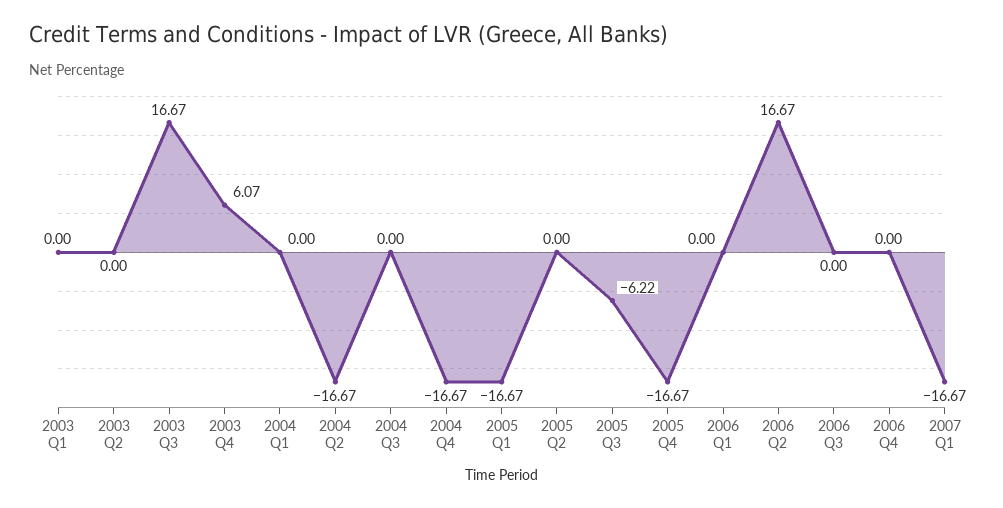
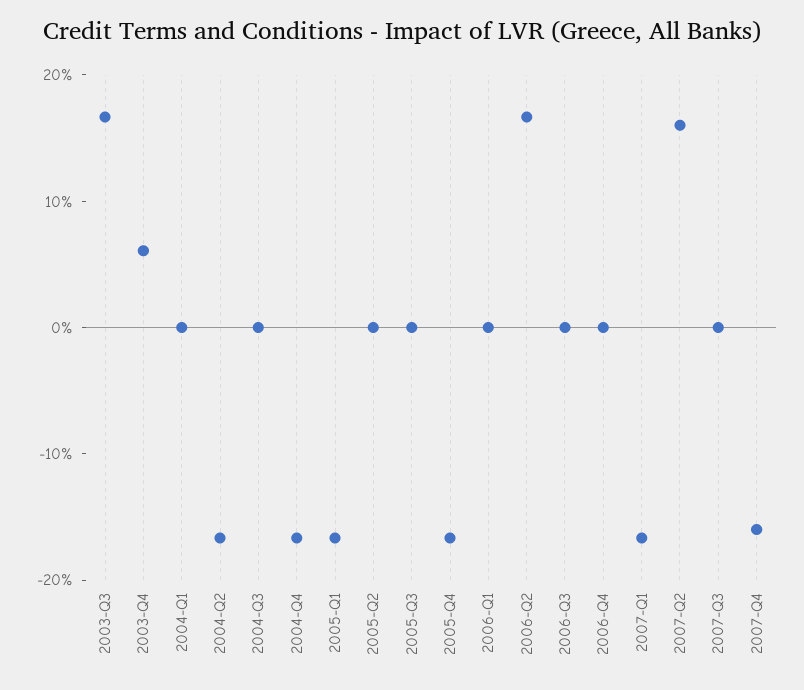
2003 Q1: 0 -> none
2003 Q2: 0 -> none
2005 Q3: -6.22 -> 0
2007-Q2: none -> 16
2007-Q3: none -> 0
2007-Q4: none -> -16

